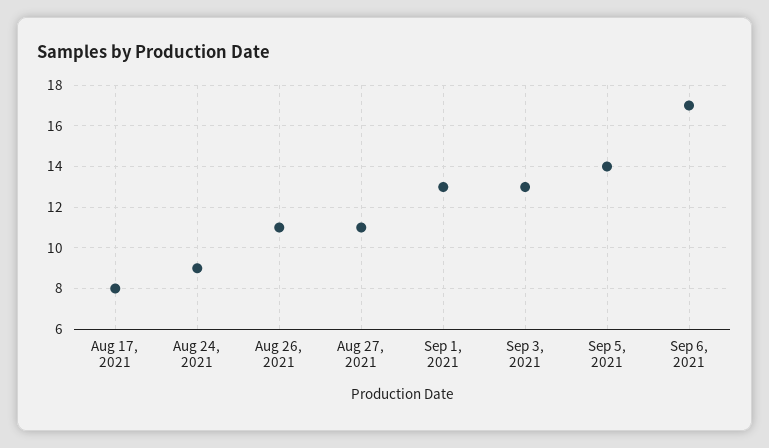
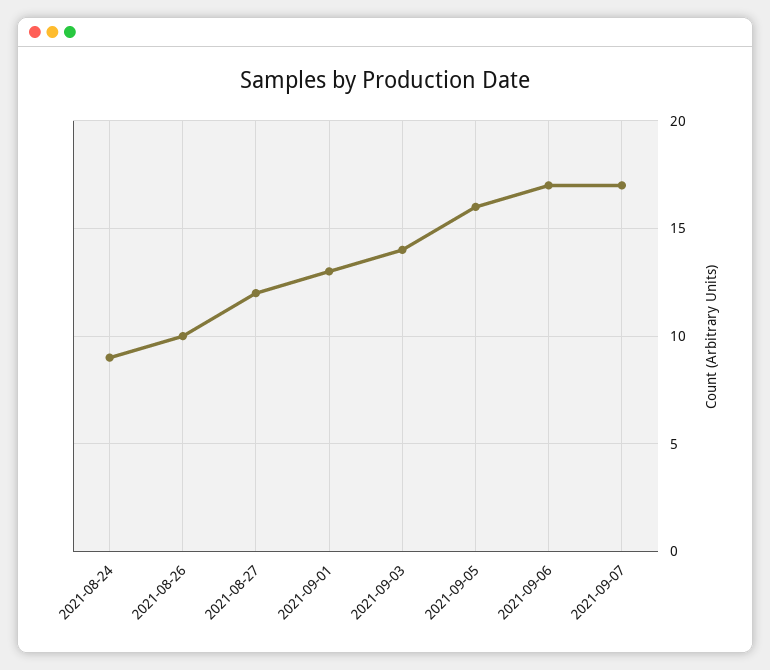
Aug 17, 2021: 8 -> none
Aug 26, 2021: 11 -> 10
Aug 27, 2021: 11 -> 12
Sep 3, 2021: 13 -> 14
Sep 5, 2021: 14 -> 16
2021-09-07: none -> 17

